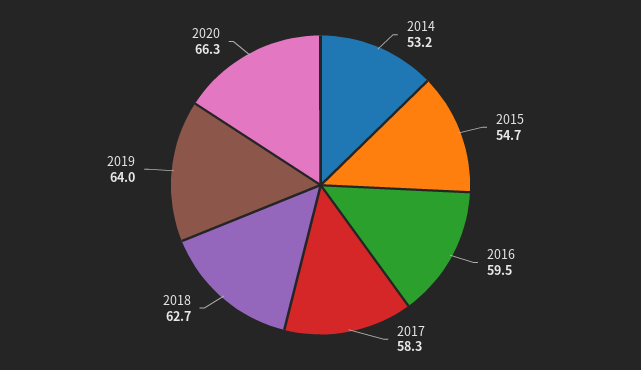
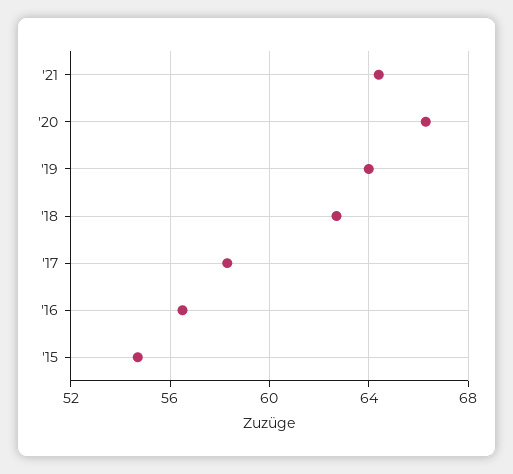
2014: 53.2 -> none
2016: 59.5 -> 56.5
'21: none -> 64.5

